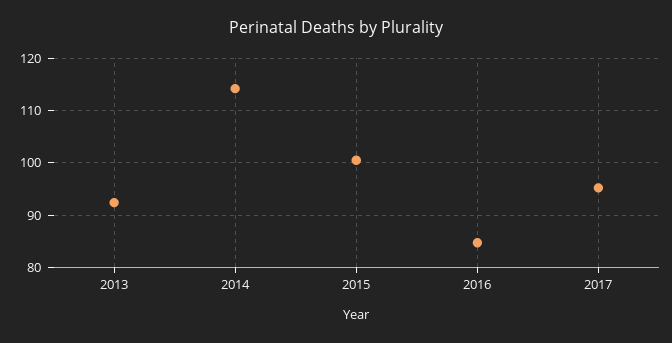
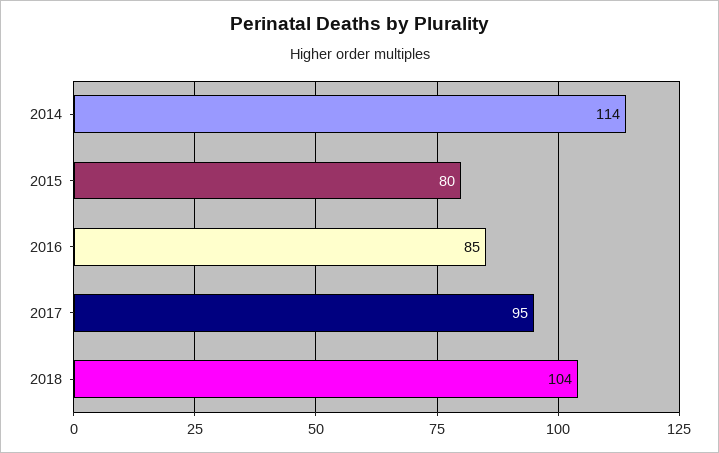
2013: 92 -> none
2015: 100 -> 80
2018: none -> 104

